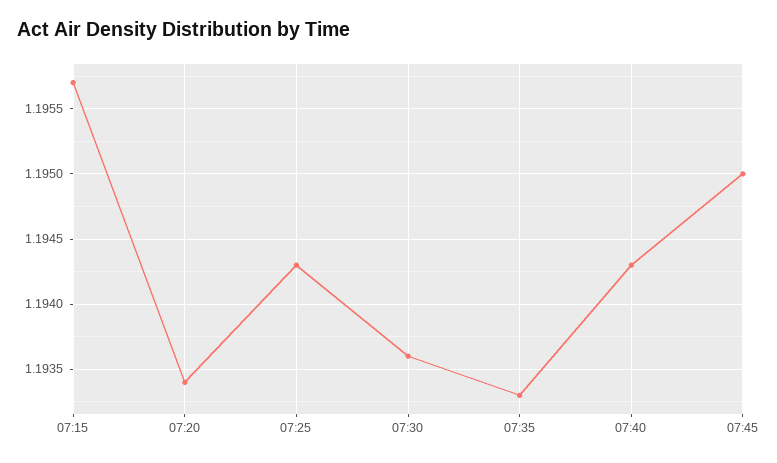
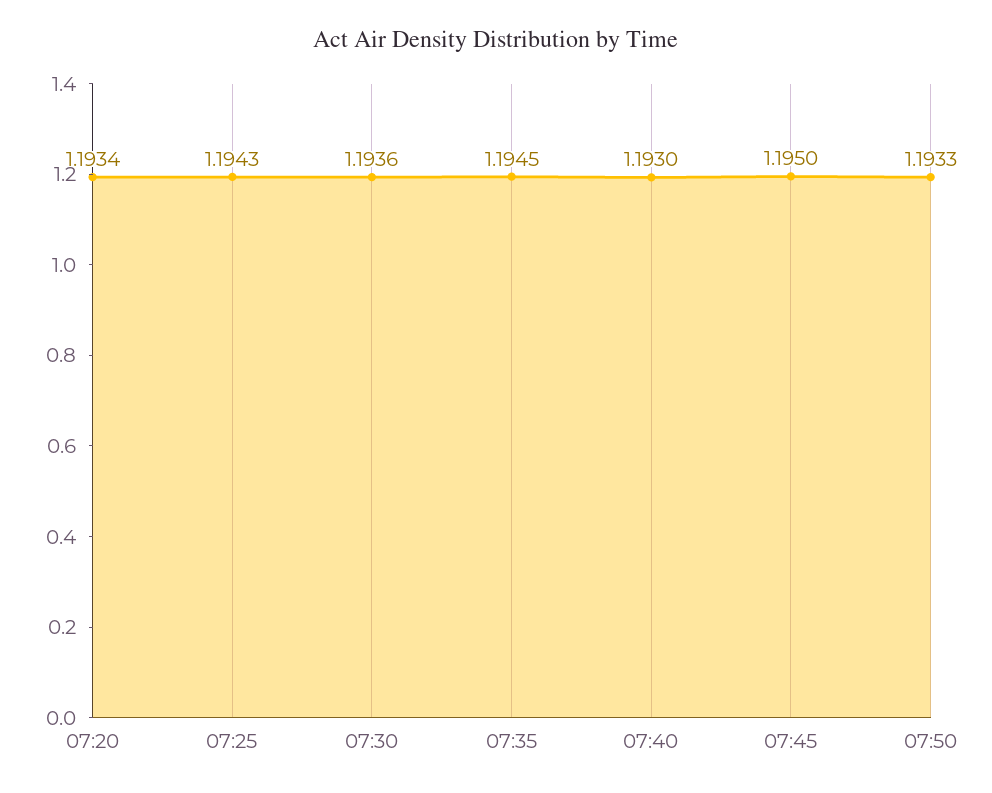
07:15: 1.1957 -> none
07:35: 1.1933 -> 1.1945
07:40: 1.1943 -> 1.193
07:50: none -> 1.1933

